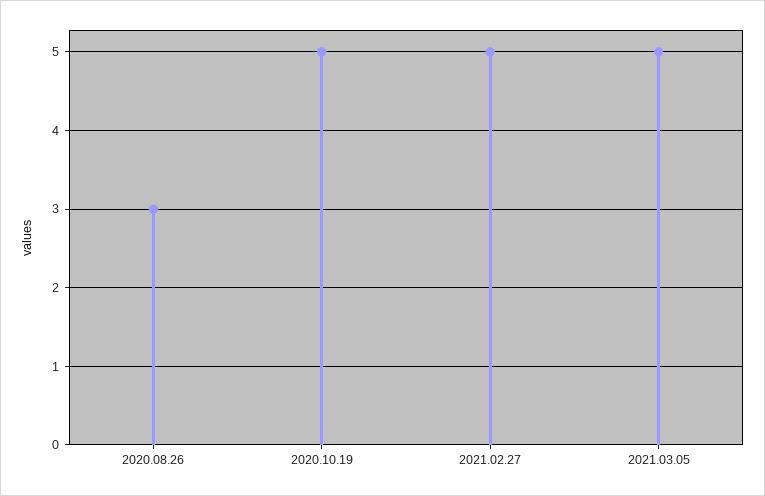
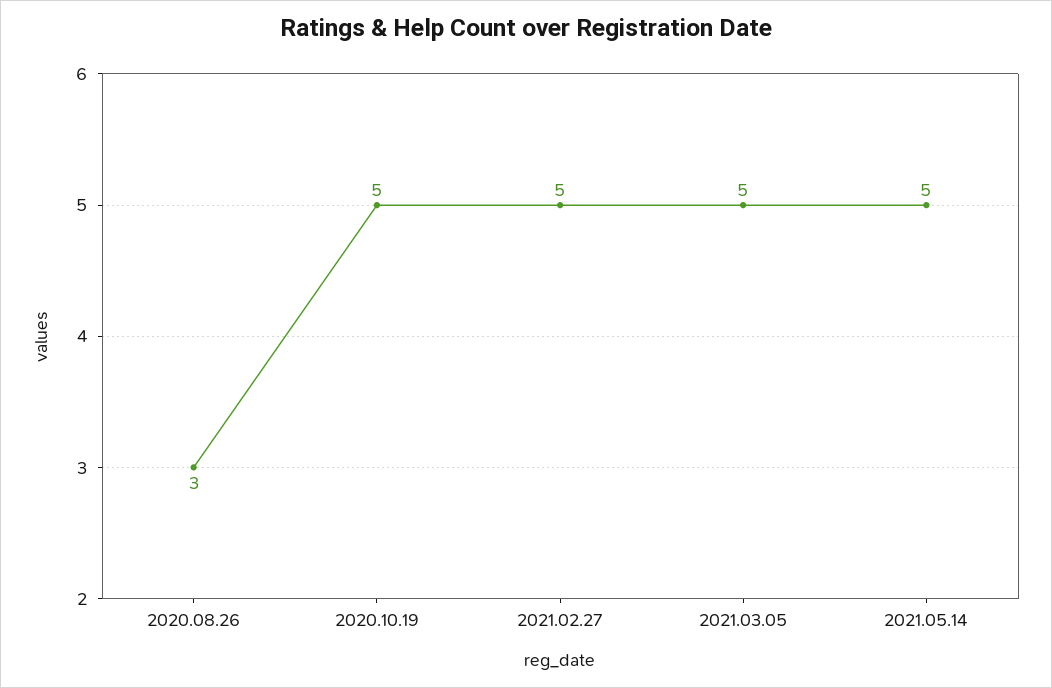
2021.05.14: none -> 5

